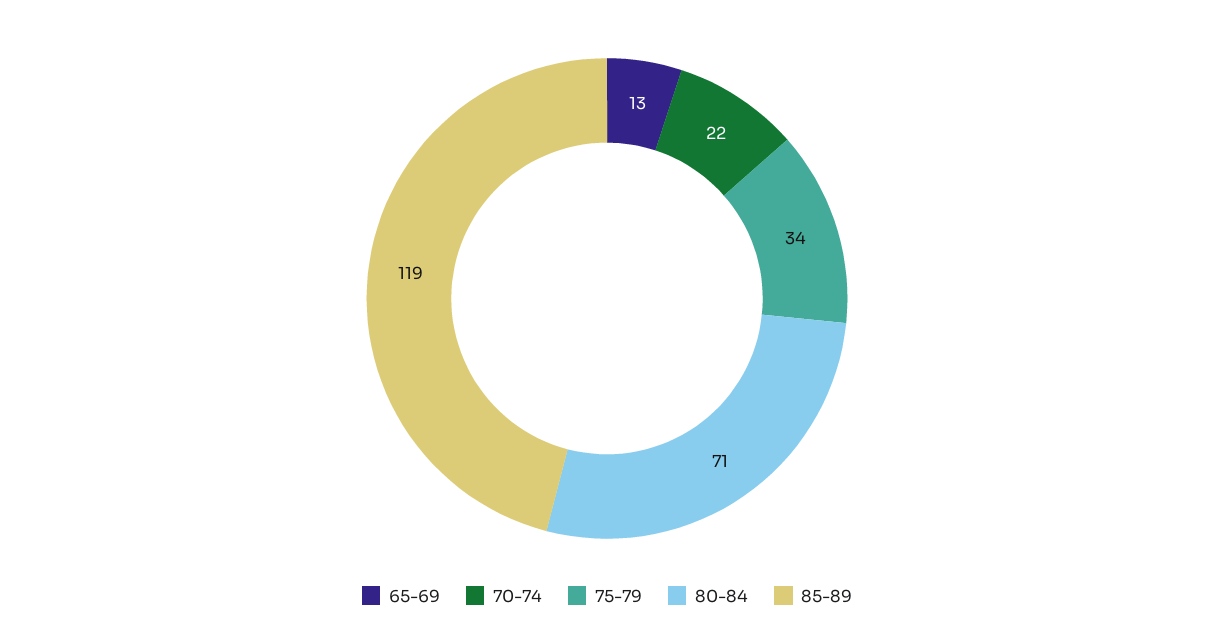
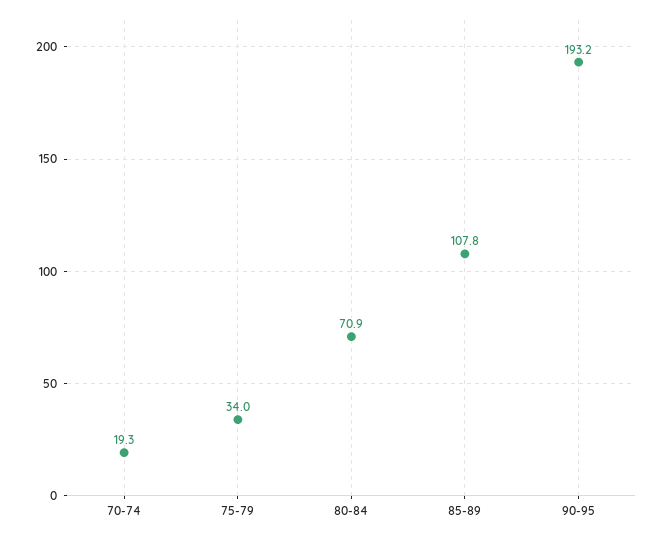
65-69: 13 -> none
70-74: 22 -> 19.3
85-89: 119 -> 107.8
90-95: none -> 193.2

